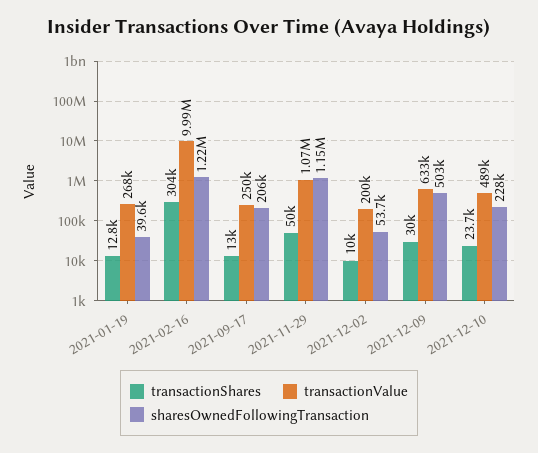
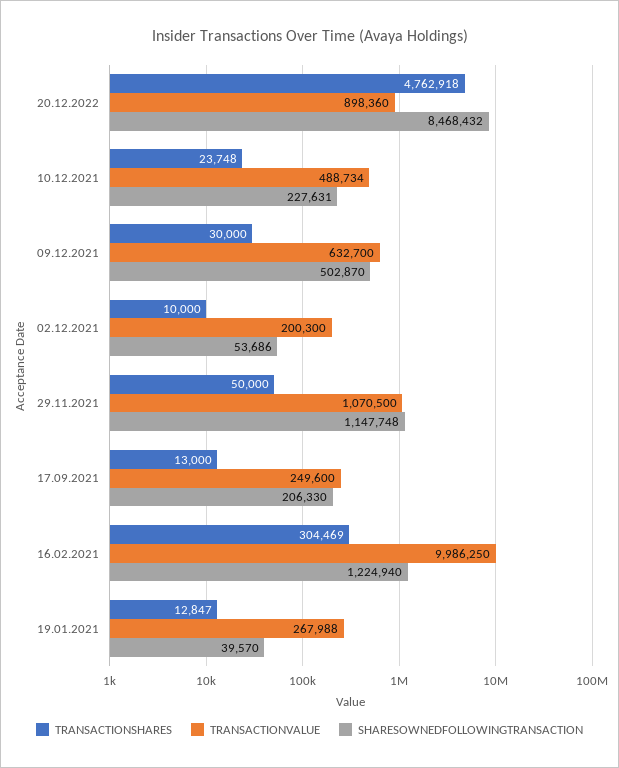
transactionShares, 20.12.2022: none -> 4762918
transactionValue, 20.12.2022: none -> 898360
sharesOwnedFollowingTransaction, 20.12.2022: none -> 8468432

